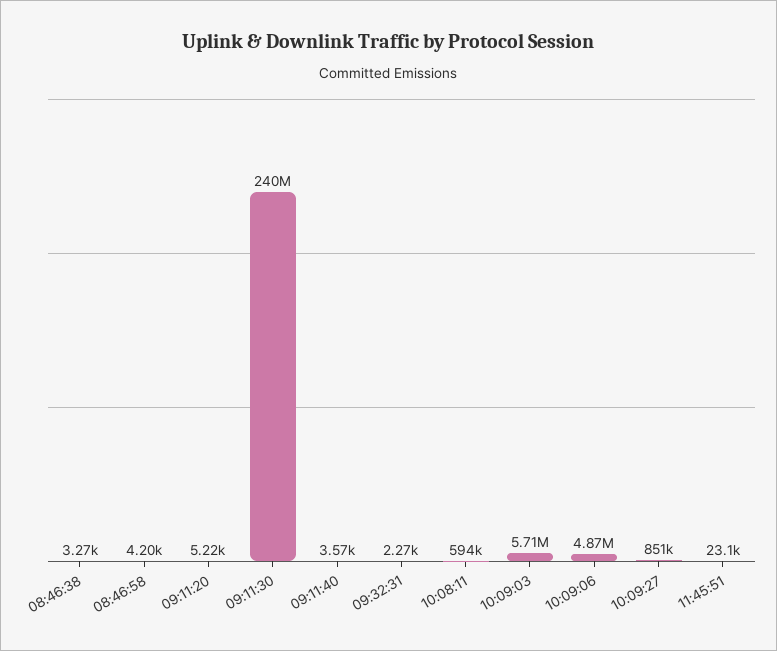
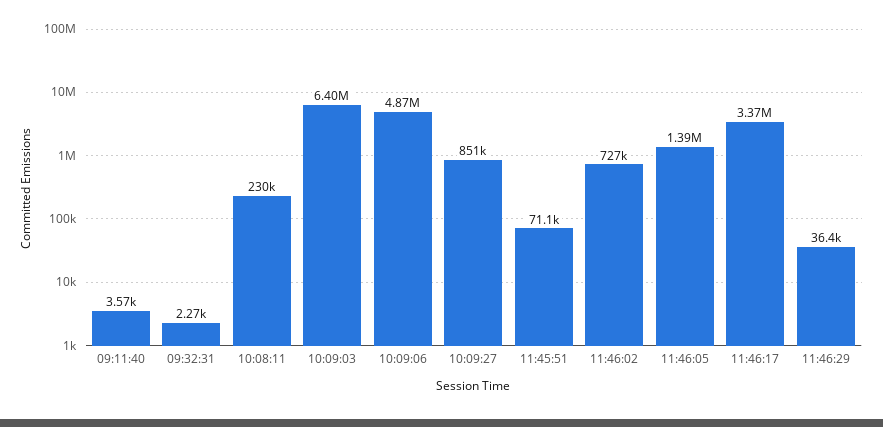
08:46:38: 3270 -> none
08:46:58: 4200 -> none
09:11:20: 5220 -> none
09:11:30: 240000000 -> none
10:08:11: 594000 -> 230000
10:09:03: 5710000 -> 6400000
11:45:51: 23100 -> 71100
11:46:02: none -> 727000
11:46:05: none -> 1390000
11:46:17: none -> 3370000
11:46:29: none -> 36400

